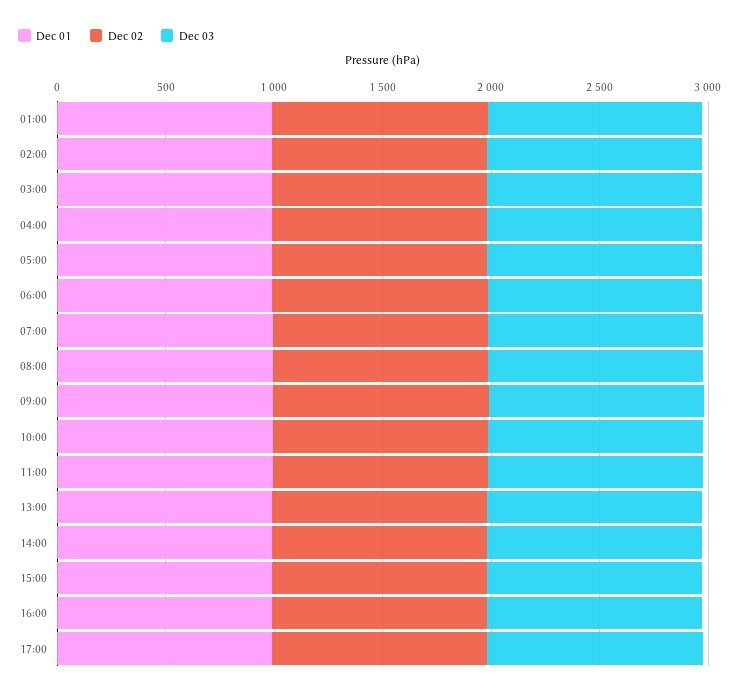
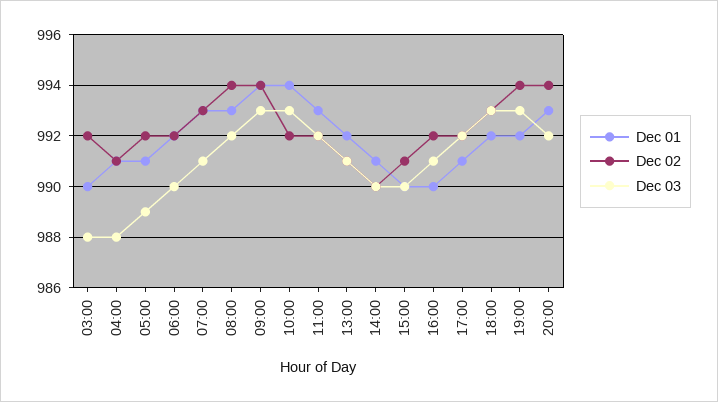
Dec 01, 01:00: 1000 -> none
Dec 02, 01:00: 1000 -> none
Dec 03, 01:00: 1000 -> none
Dec 01, 02:00: 1000 -> none
Dec 02, 02:00: 1000 -> none
Dec 03, 02:00: 1000 -> none
Dec 01, 18:00: none -> 992
Dec 02, 18:00: none -> 993
Dec 03, 18:00: none -> 993
Dec 01, 19:00: none -> 992
Dec 02, 19:00: none -> 994
Dec 03, 19:00: none -> 993
Dec 01, 20:00: none -> 993
Dec 02, 20:00: none -> 994
Dec 03, 20:00: none -> 992

